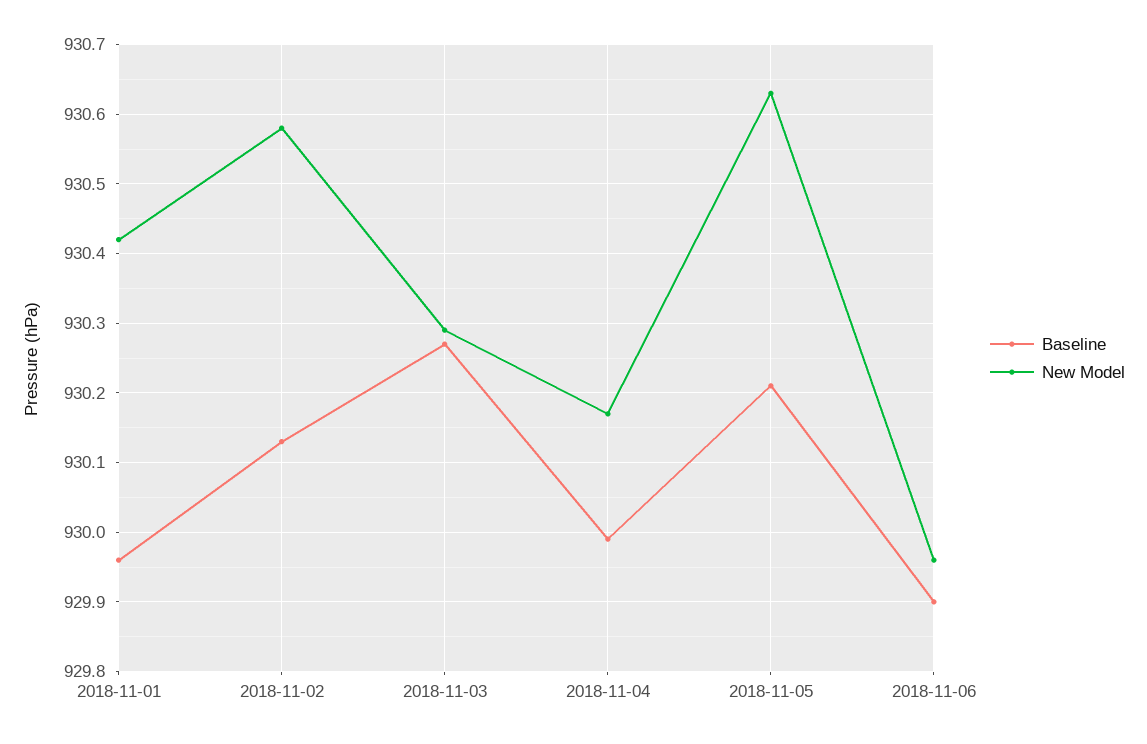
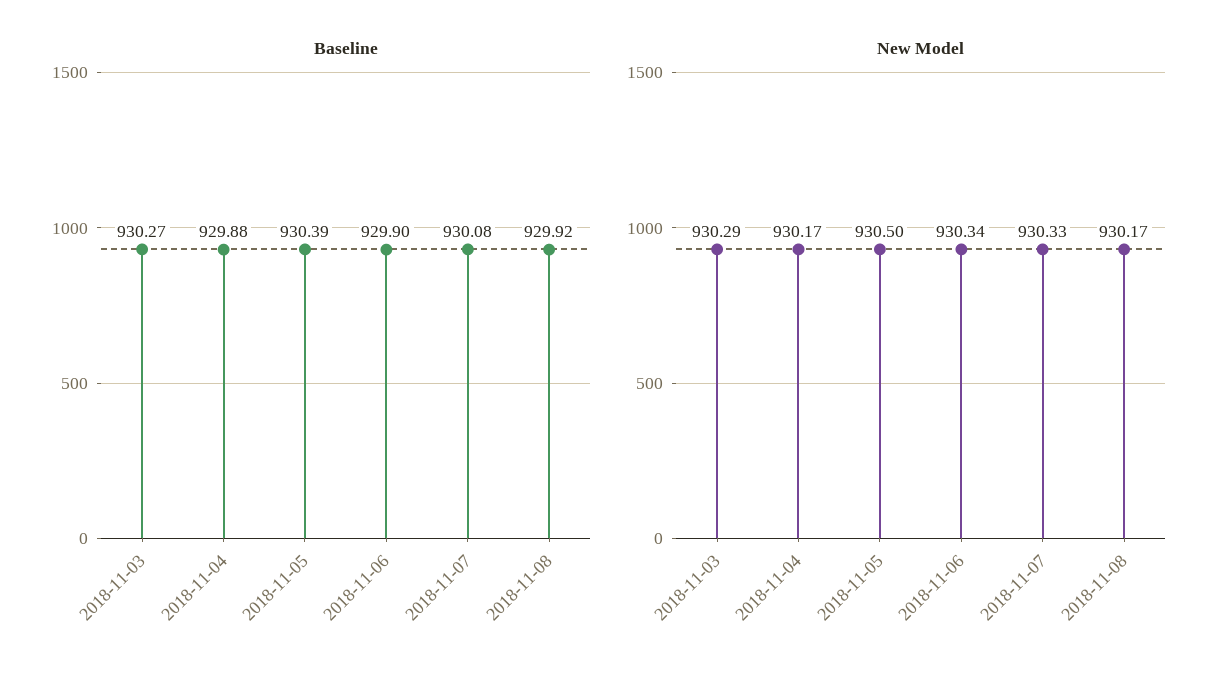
Baseline, 2018-11-01: 929.96 -> none
New Model, 2018-11-01: 930.42 -> none
Baseline, 2018-11-02: 930.13 -> none
New Model, 2018-11-02: 930.58 -> none
Baseline, 2018-11-04: 929.99 -> 929.88
Baseline, 2018-11-05: 930.21 -> 930.39
New Model, 2018-11-05: 930.63 -> 930.5
New Model, 2018-11-06: 929.96 -> 930.34
Baseline, 2018-11-07: none -> 930.08
Baseline, 2018-11-08: none -> 929.92
New Model, 2018-11-07: none -> 930.33
New Model, 2018-11-08: none -> 930.17

